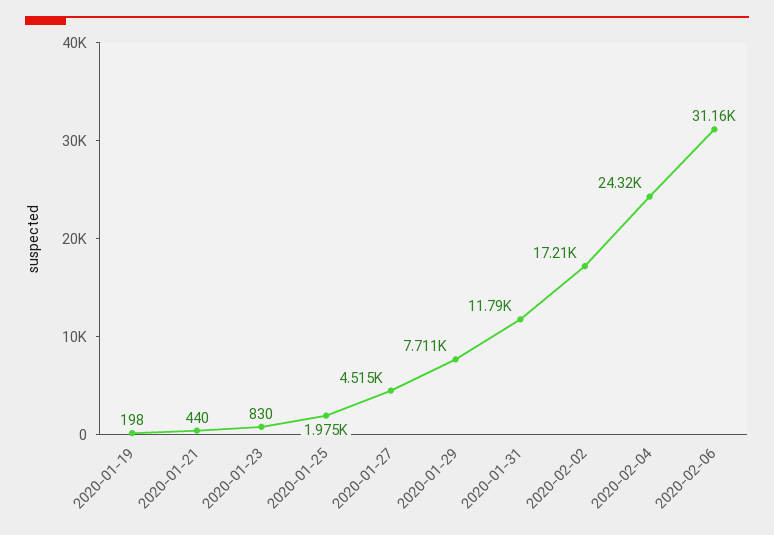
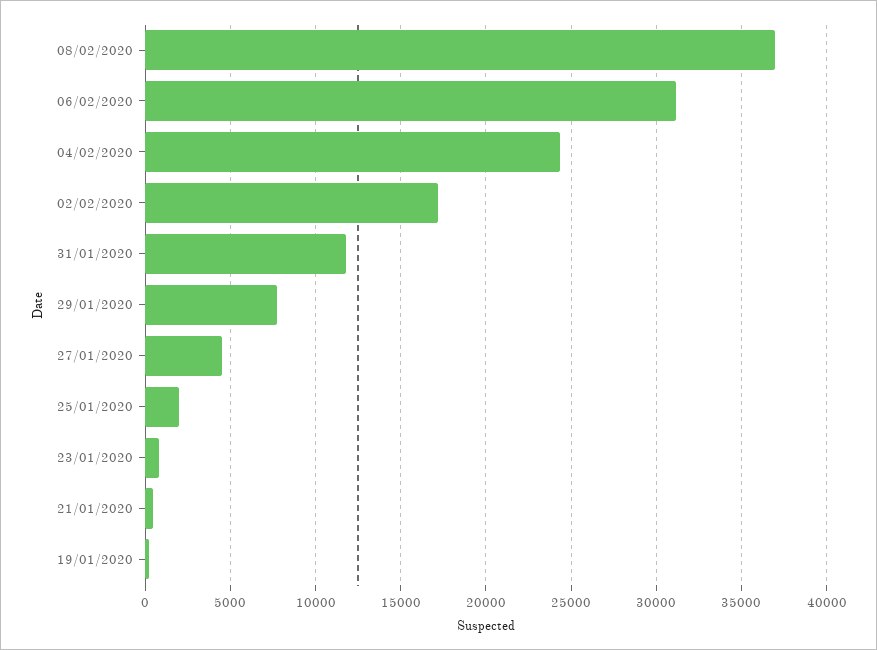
08/02/2020: none -> 37000

